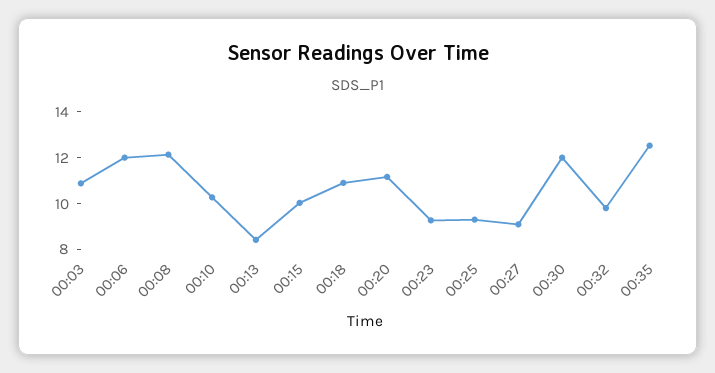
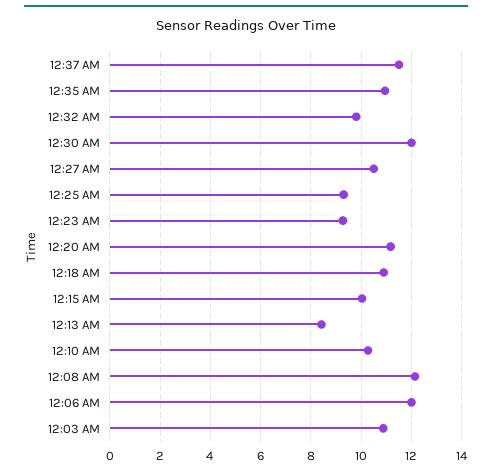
00:27: 9 -> 10.5
00:35: 12.5 -> 11
12:37 AM: none -> 11.5

